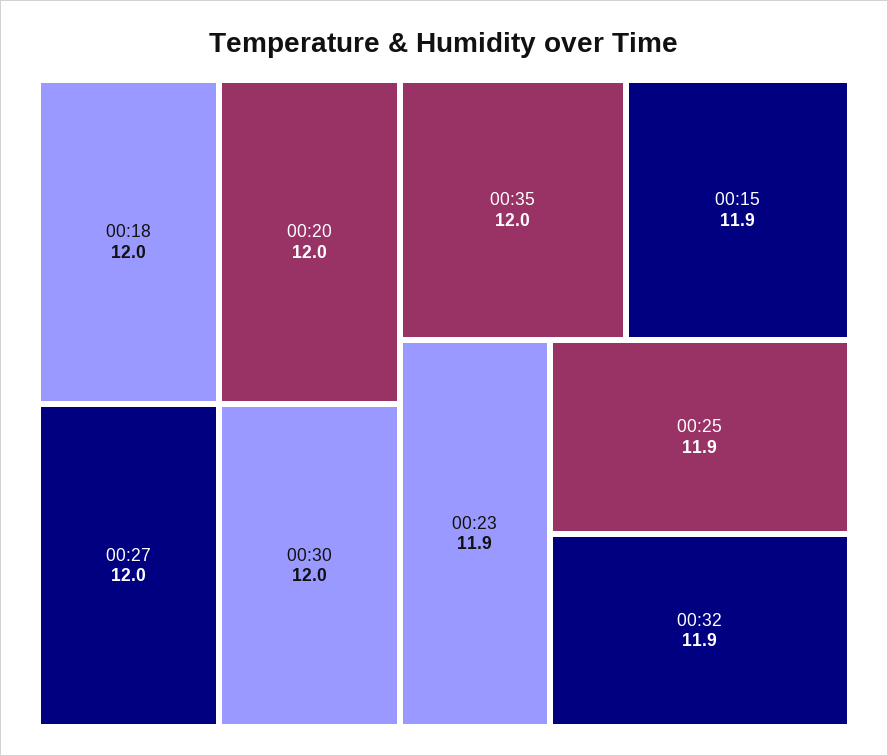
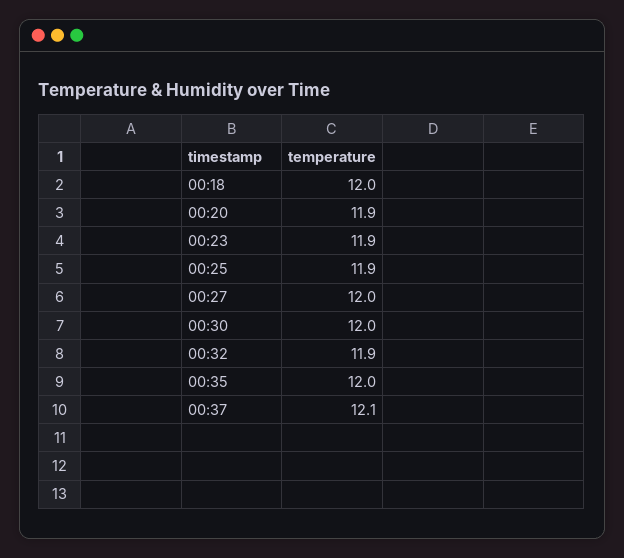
00:20: 12 -> 11.9
00:15: 11.9 -> none
00:37: none -> 12.1

